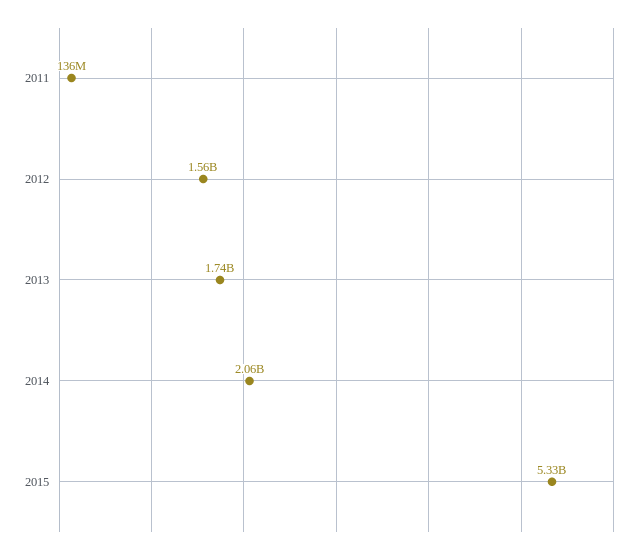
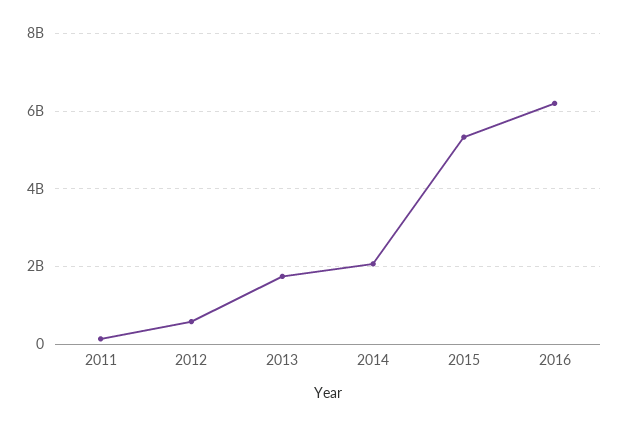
2012: 1560000000 -> 600000000
2016: none -> 6200000000

